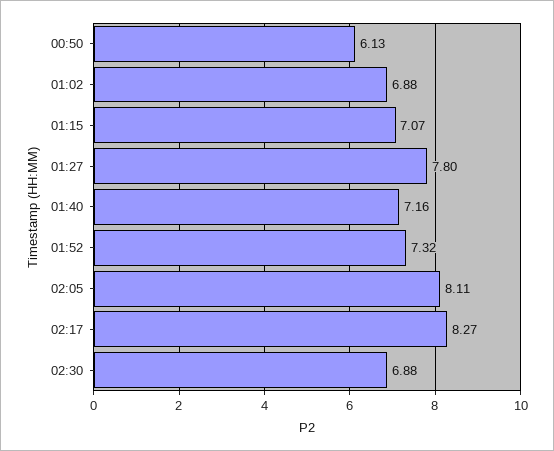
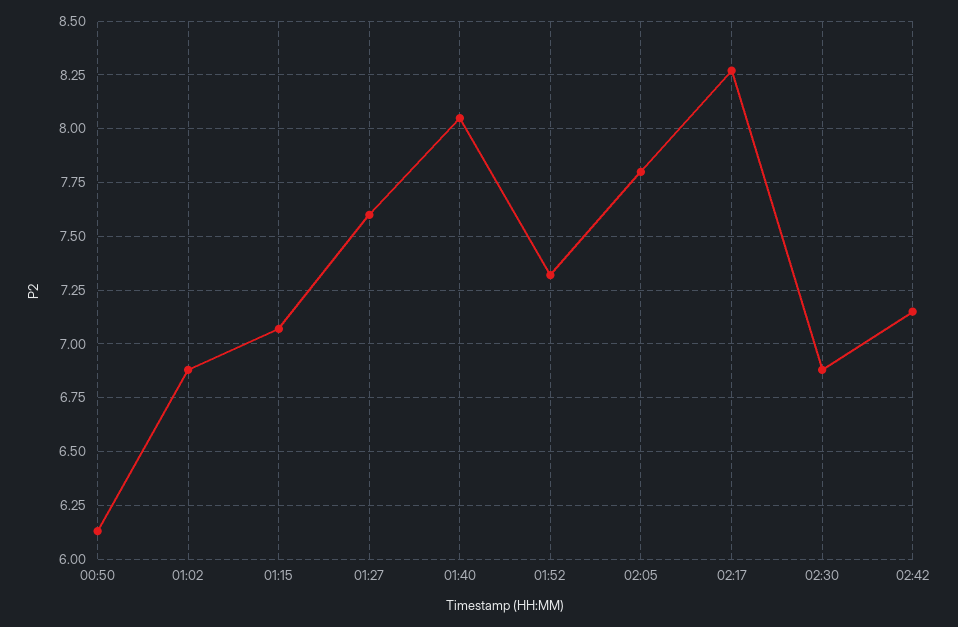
01:27: 7.8 -> 7.6
01:40: 7.16 -> 8.05
02:05: 8.11 -> 7.8
02:42: none -> 7.15

